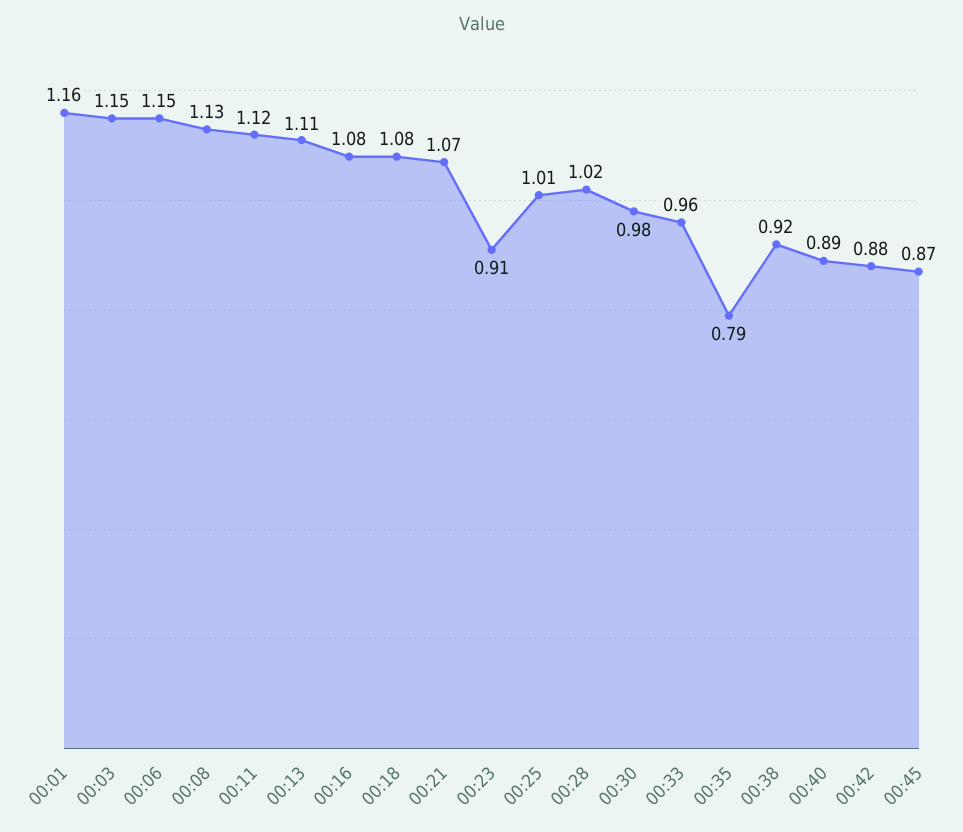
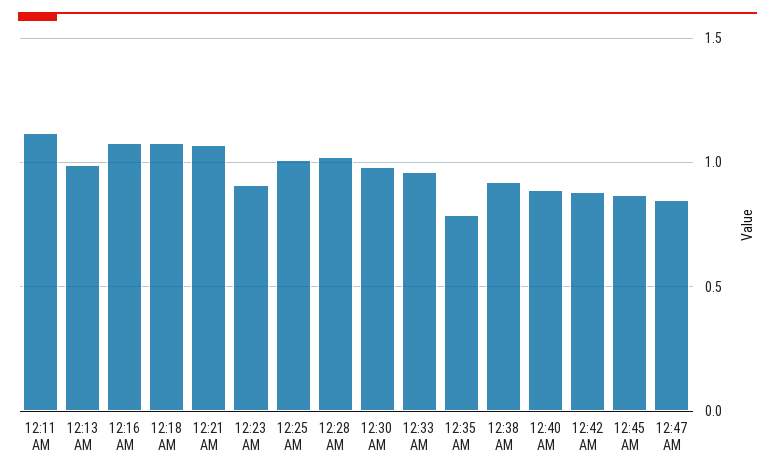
00:01: 1.16 -> none
00:03: 1.15 -> none
00:06: 1.15 -> none
00:08: 1.13 -> none
00:13: 1.11 -> 1
12:47 AM: none -> 0.85

